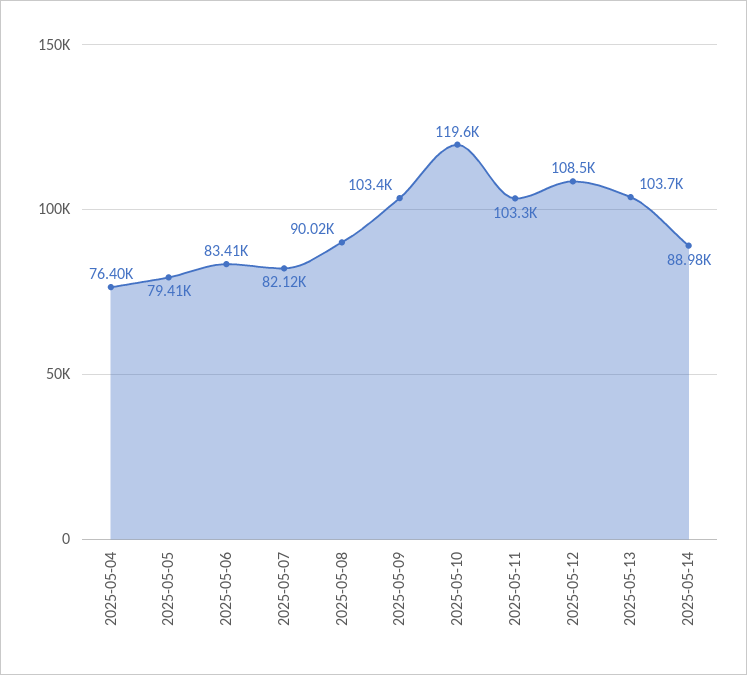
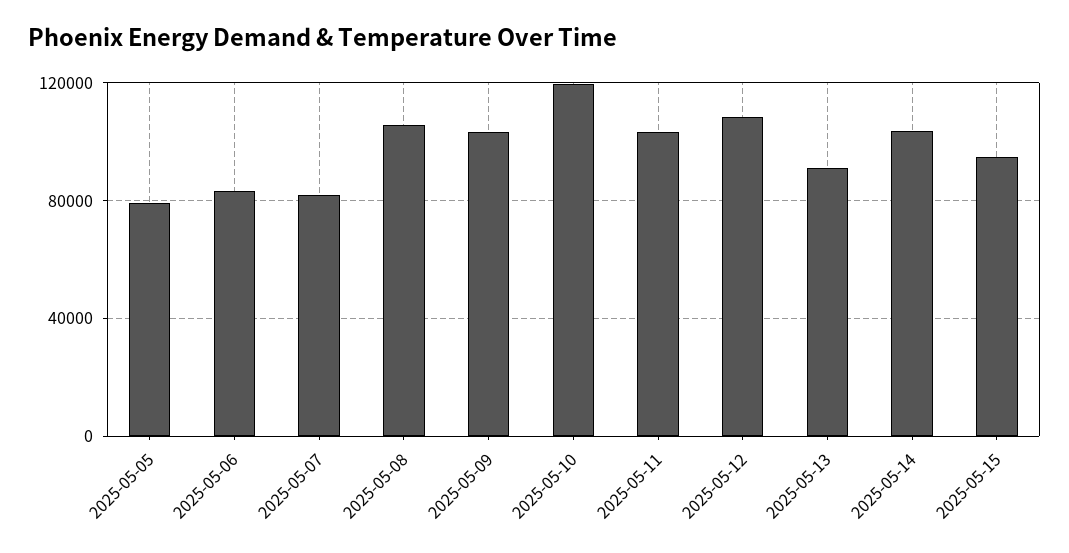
2025-05-04: 76400 -> none
2025-05-08: 90020 -> 105000
2025-05-13: 103700 -> 90000
2025-05-14: 88980 -> 105000
2025-05-15: none -> 95000

